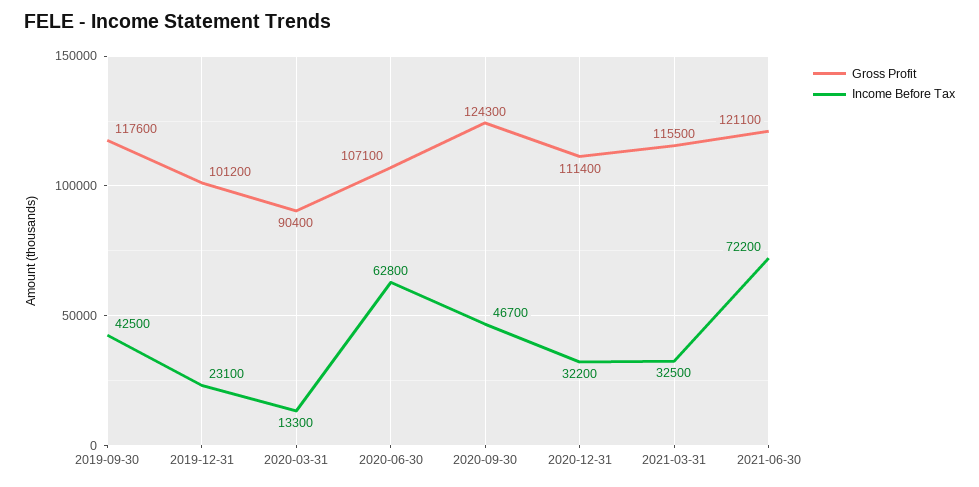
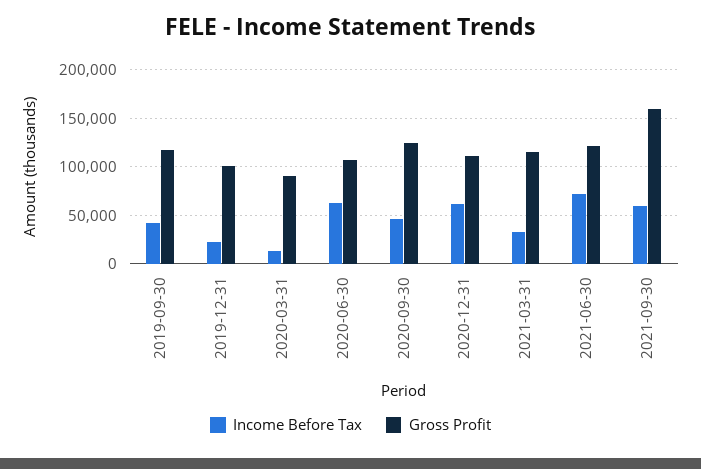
Income Before Tax, 2020-12-31: 32200 -> 60000
Income Before Tax, 2021-09-30: none -> 60000
Gross Profit, 2021-09-30: none -> 160000

